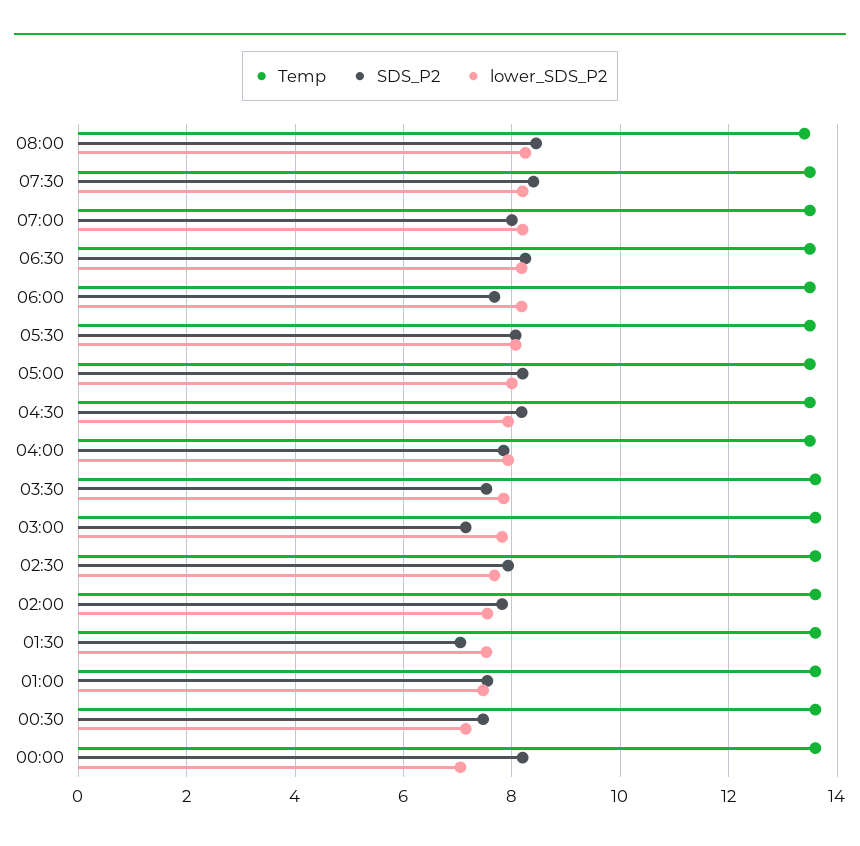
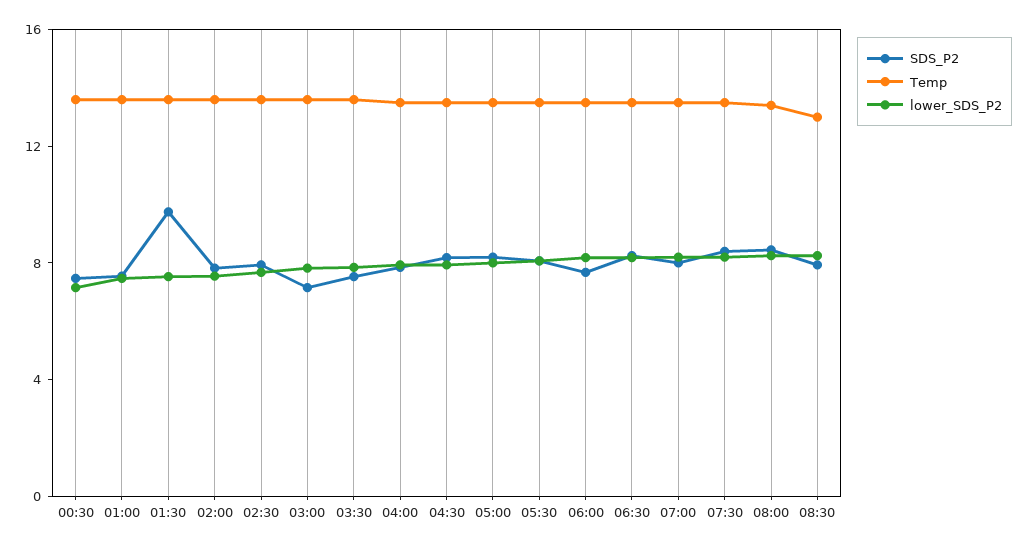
SDS_P2, 01:30: 7 -> 10
Temp, 00:00: 13.6 -> none
SDS_P2, 00:00: 8.2 -> none
lower_SDS_P2, 00:00: 7 -> none
SDS_P2, 08:30: none -> 8
Temp, 08:30: none -> 13
lower_SDS_P2, 08:30: none -> 8

